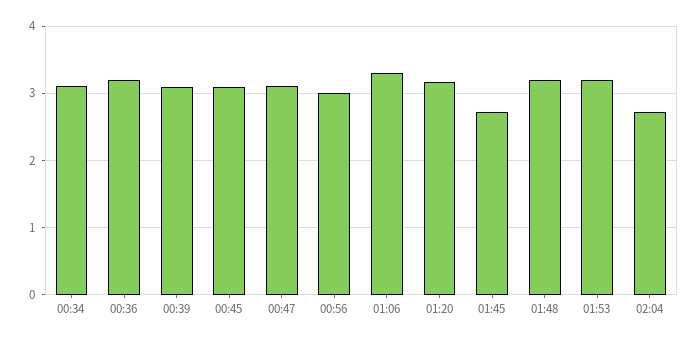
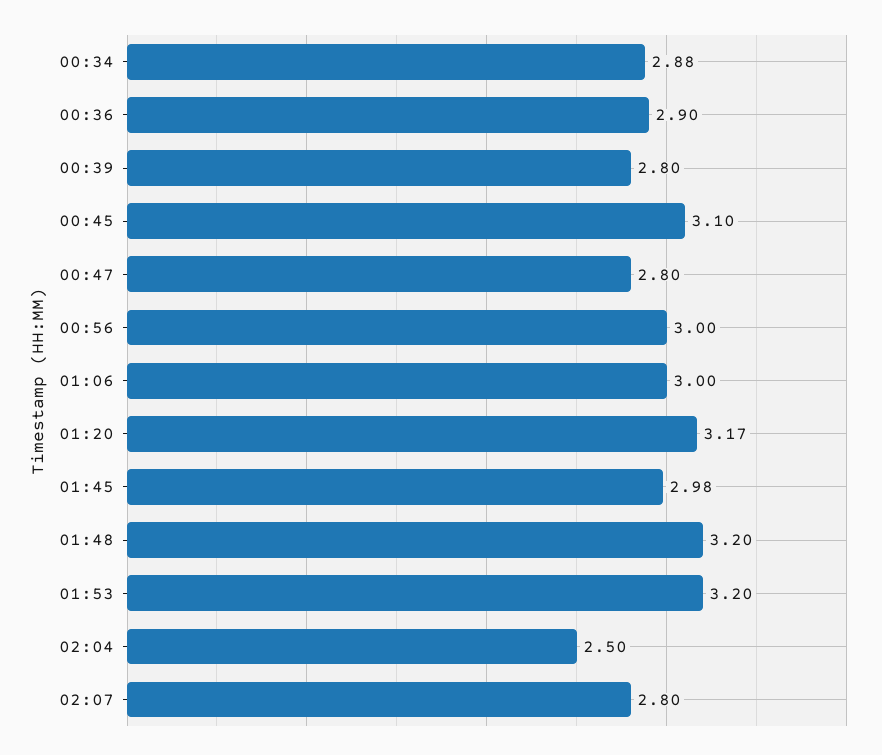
00:34: 3.1 -> 2.88
00:36: 3.2 -> 2.9
00:39: 3.1 -> 2.8
00:47: 3.1 -> 2.8
01:06: 3.3 -> 3
01:45: 2.7 -> 2.98
02:04: 2.7 -> 2.5
02:07: none -> 2.8

